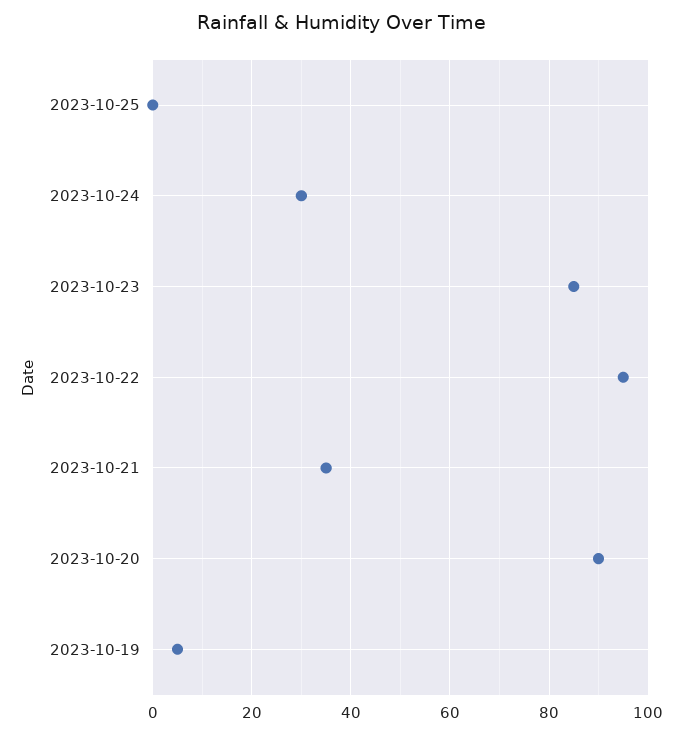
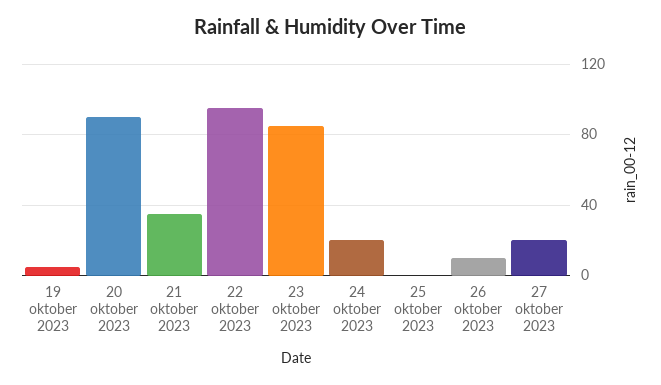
2023-10-24: 30 -> 20
26 oktober 2023: none -> 10
27 oktober 2023: none -> 20

